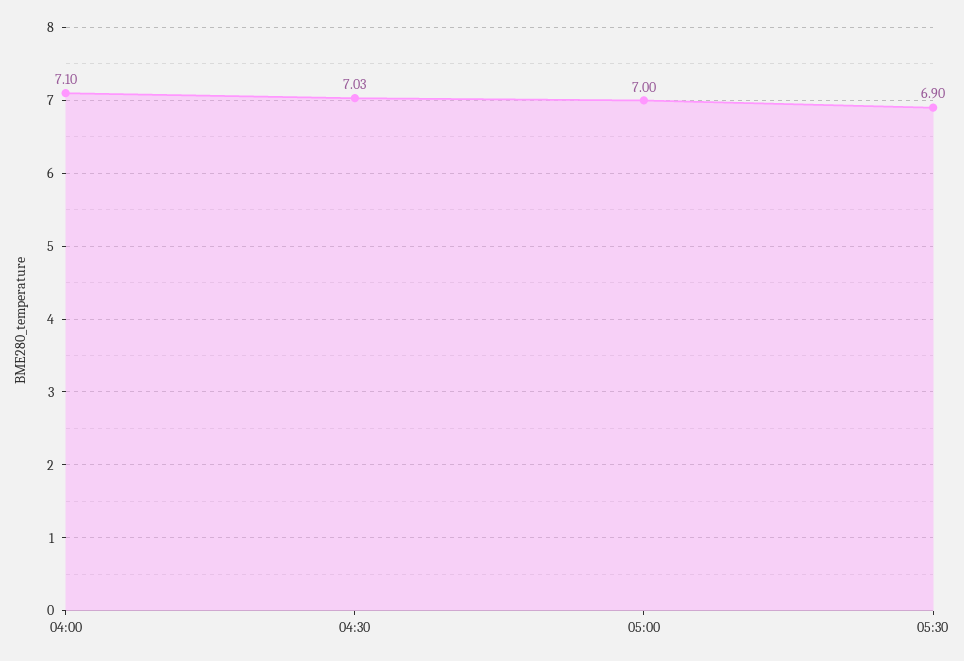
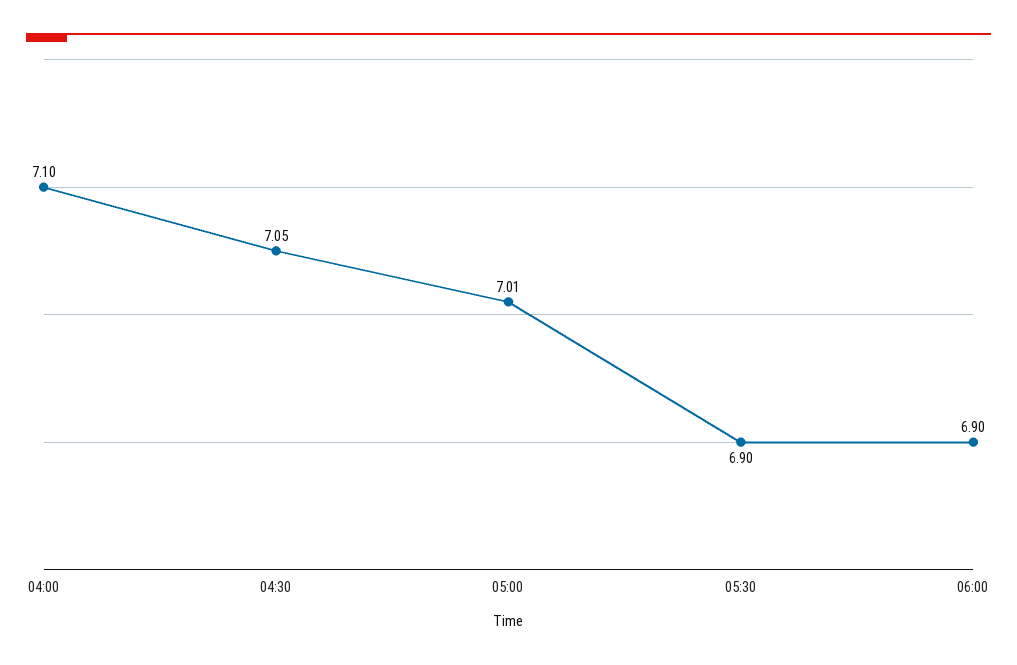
04:30: 7.03 -> 7.05
05:00: 7 -> 7.01
06:00: none -> 6.9

